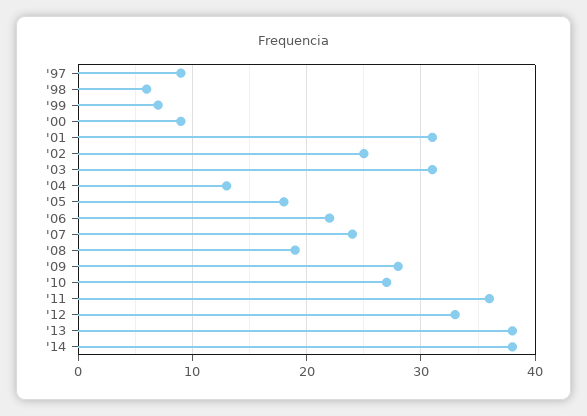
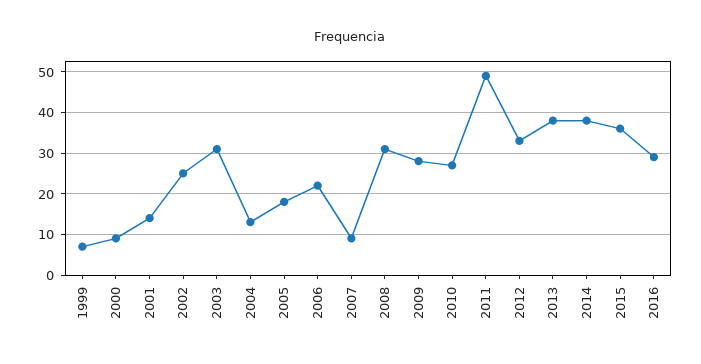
'97: 9 -> none
'98: 6 -> none
'01: 31 -> 15
'07: 24 -> 10
'08: 19 -> 30
'11: 36 -> 50
2015: none -> 35
2016: none -> 30

